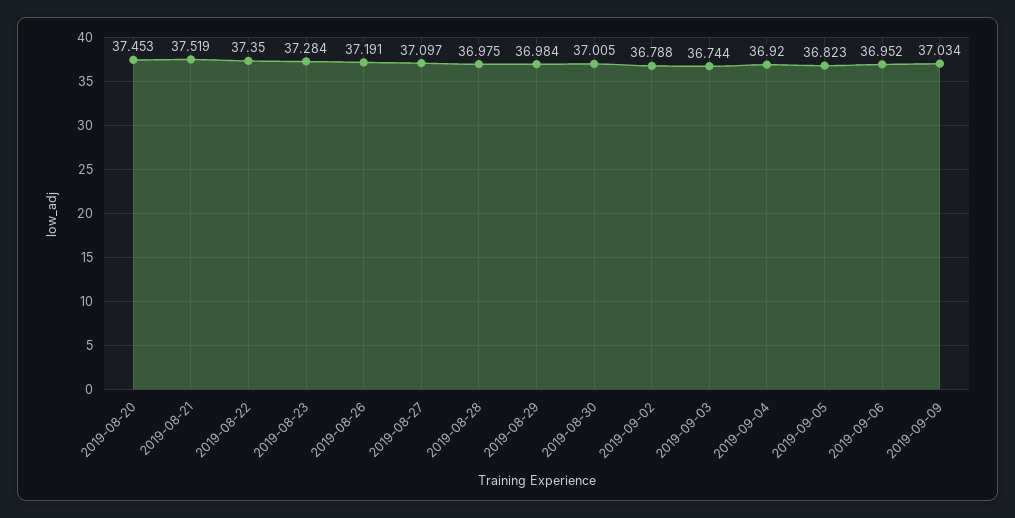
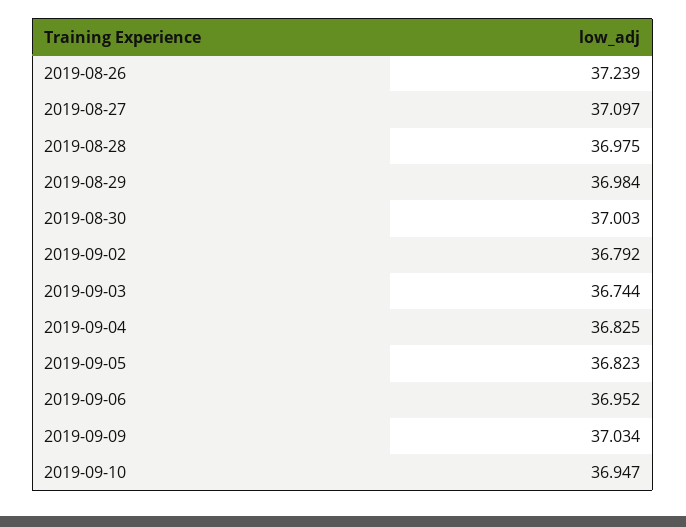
2019-08-20: 37.453 -> none
2019-08-21: 37.519 -> none
2019-08-22: 37.35 -> none
2019-08-23: 37.284 -> none
2019-08-26: 37.191 -> 37.239
2019-08-30: 37.005 -> 37.003
2019-09-02: 36.788 -> 36.792
2019-09-04: 36.92 -> 36.825
2019-09-10: none -> 36.947

